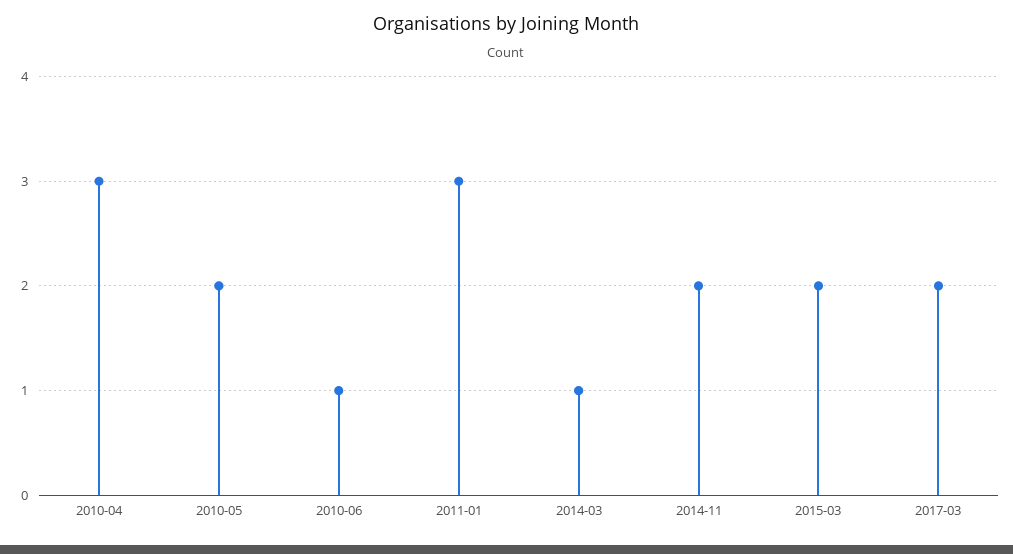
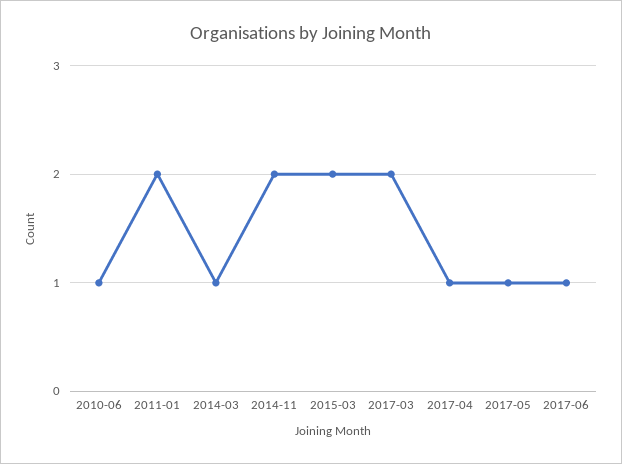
2010-04: 3 -> none
2010-05: 2 -> none
2011-01: 3 -> 2
2017-04: none -> 1
2017-05: none -> 1
2017-06: none -> 1

